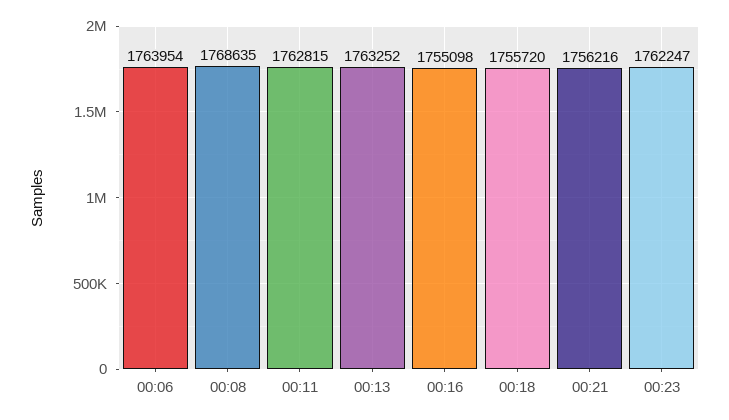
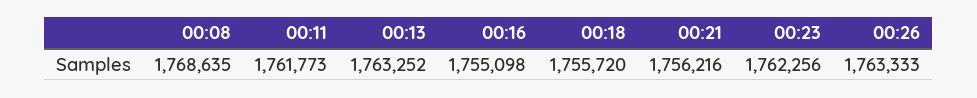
00:06: 1763954 -> none
00:11: 1762815 -> 1761773
00:23: 1762247 -> 1762256
00:26: none -> 1763333

